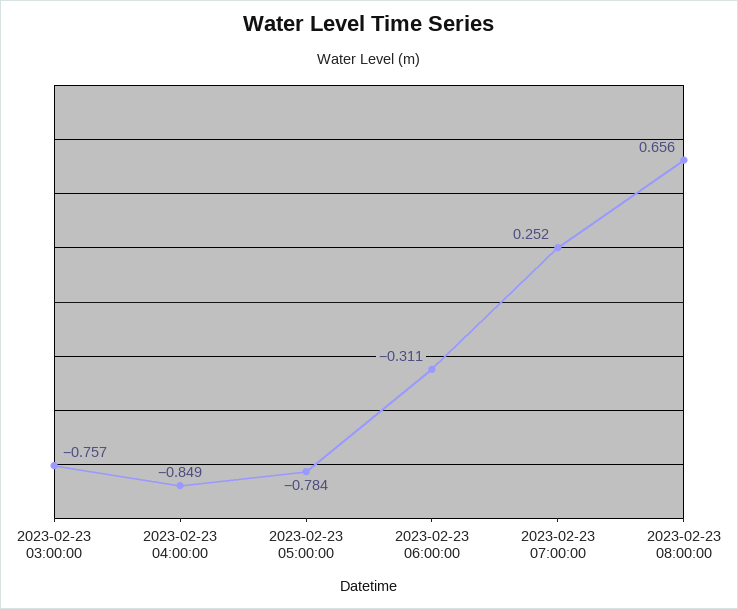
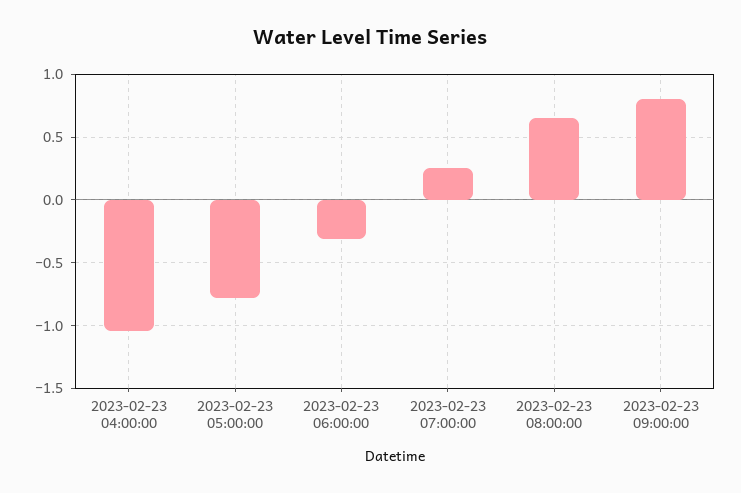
2023-02-23 03:00:00: -0.757 -> none
2023-02-23 04:00:00: -0.849 -> -1.05
2023-02-23 09:00:00: none -> 0.8

